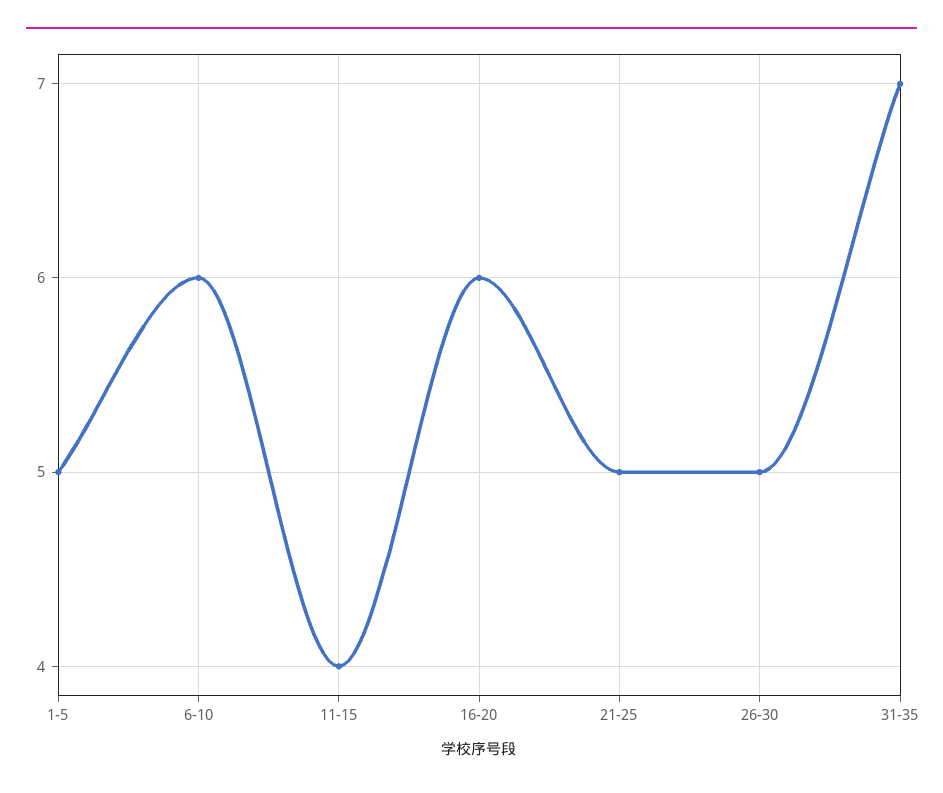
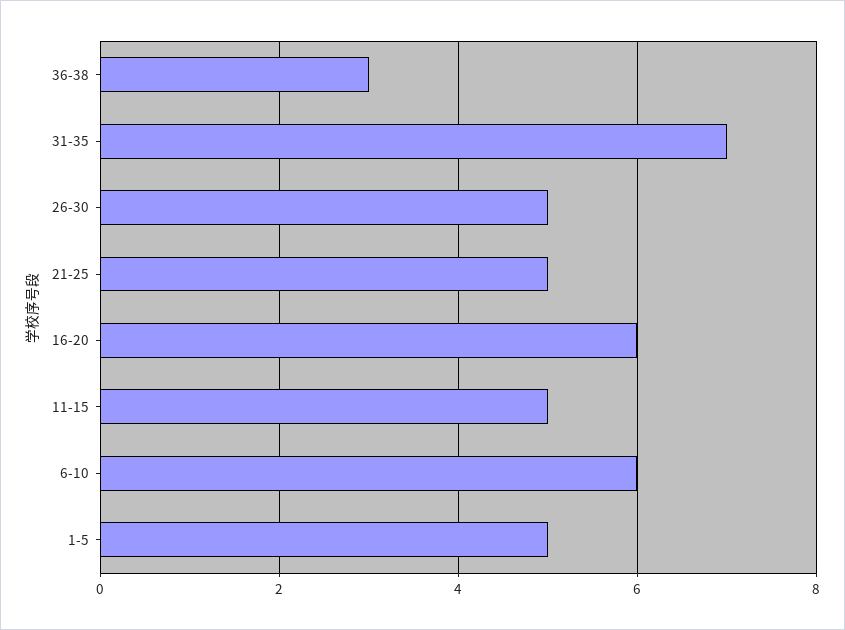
11-15: 4 -> 5
36-38: none -> 3

